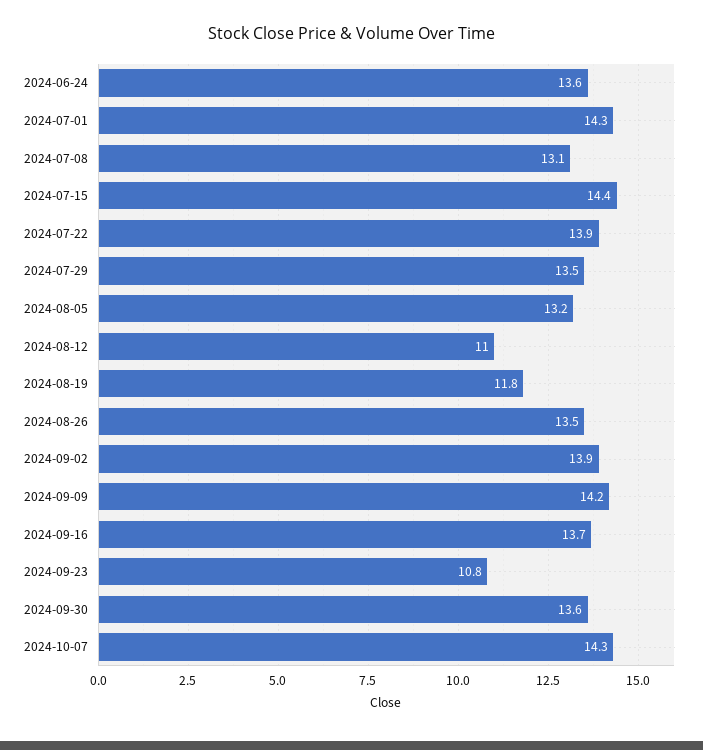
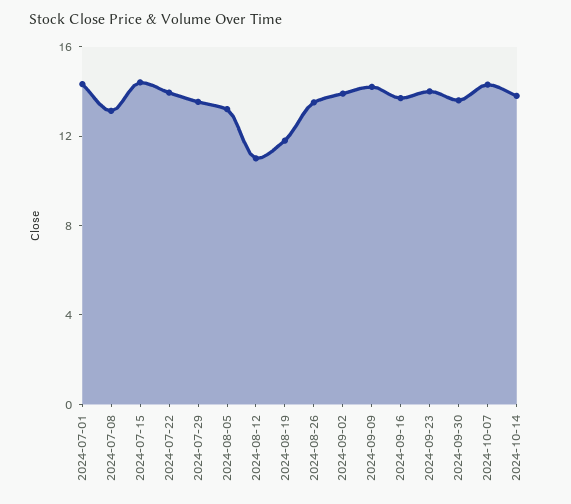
2024-06-24: 13.6 -> none
2024-09-23: 10.8 -> 14
2024-10-14: none -> 14

